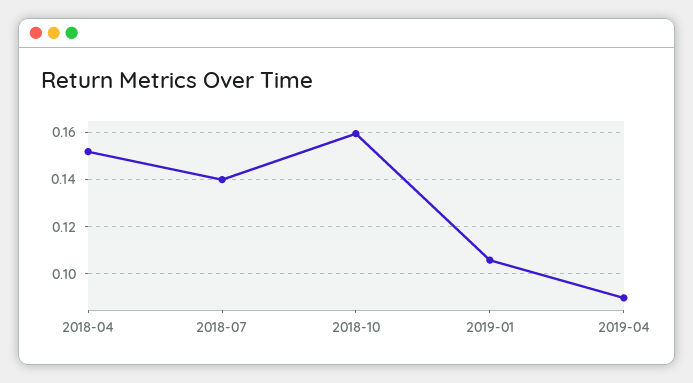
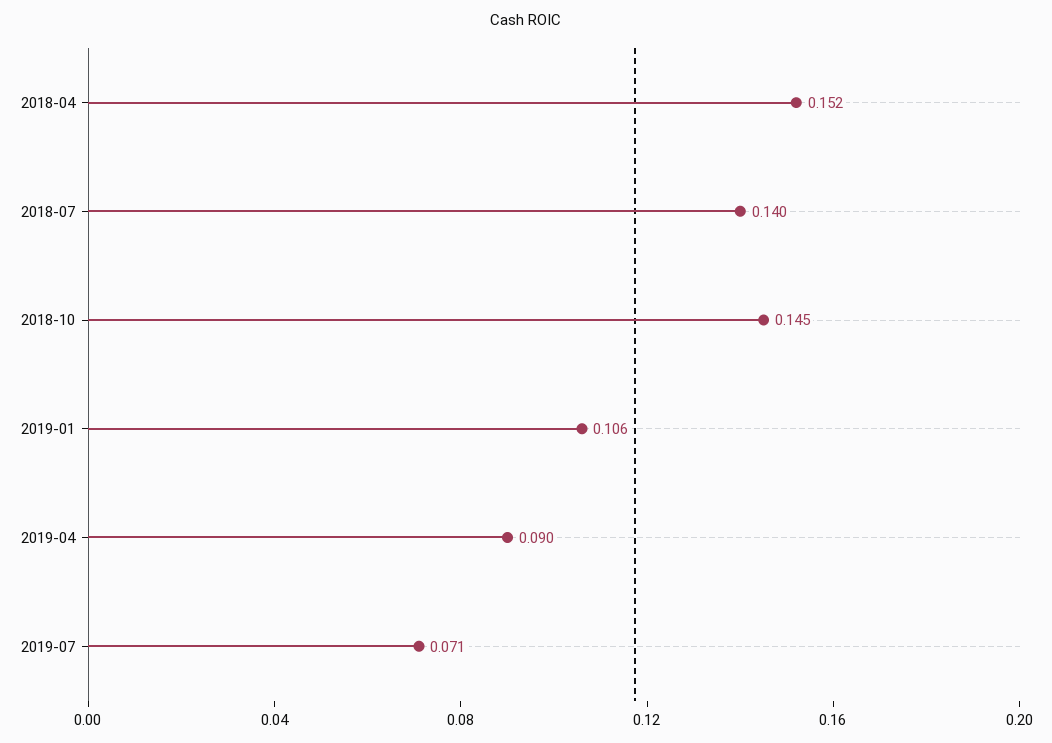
2018-10: 0.16 -> 0.145
2019-07: none -> 0.071

